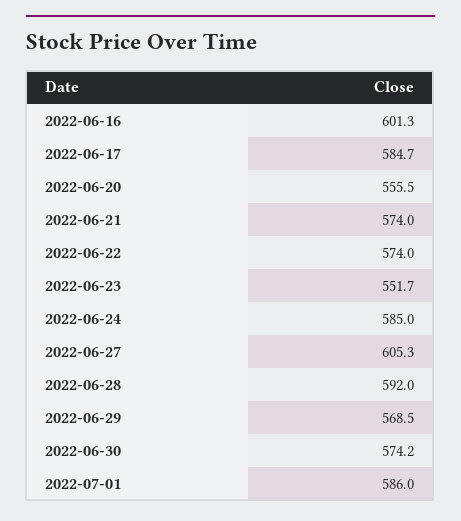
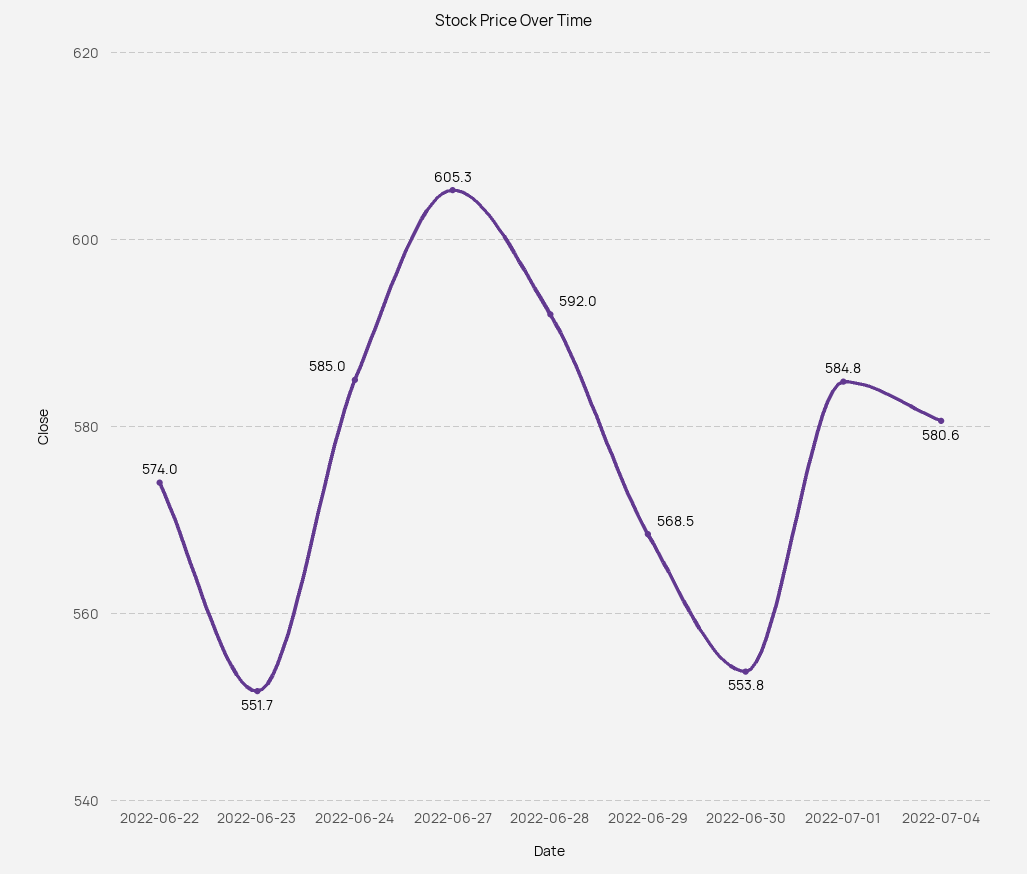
2022-06-16: 601.3 -> none
2022-06-17: 584.7 -> none
2022-06-20: 555.5 -> none
2022-06-21: 574 -> none
2022-06-30: 574.2 -> 553.8
2022-07-01: 586 -> 584.8
2022-07-04: none -> 580.6

